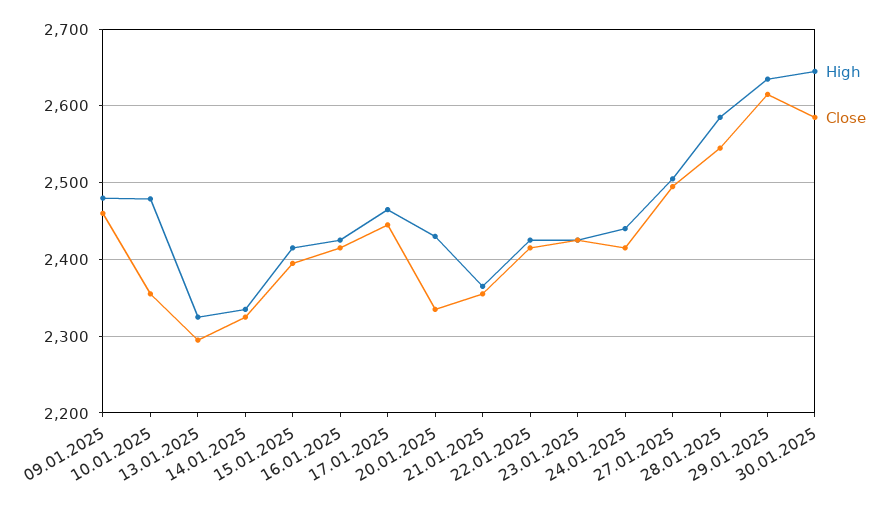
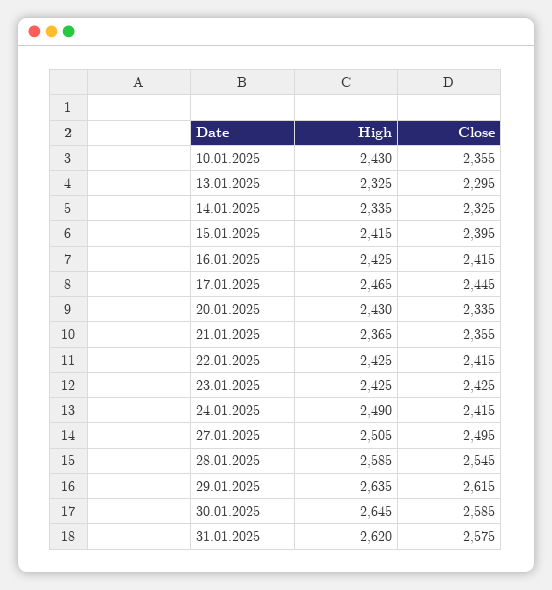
High, 09.01.2025: 2480 -> none
Close, 09.01.2025: 2460 -> none
High, 10.01.2025: 2480 -> 2430
High, 24.01.2025: 2440 -> 2490
High, 31.01.2025: none -> 2620
Close, 31.01.2025: none -> 2575

